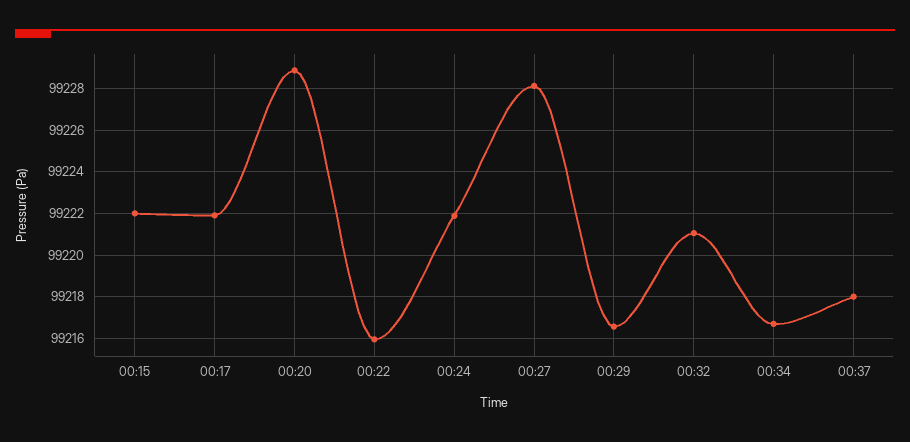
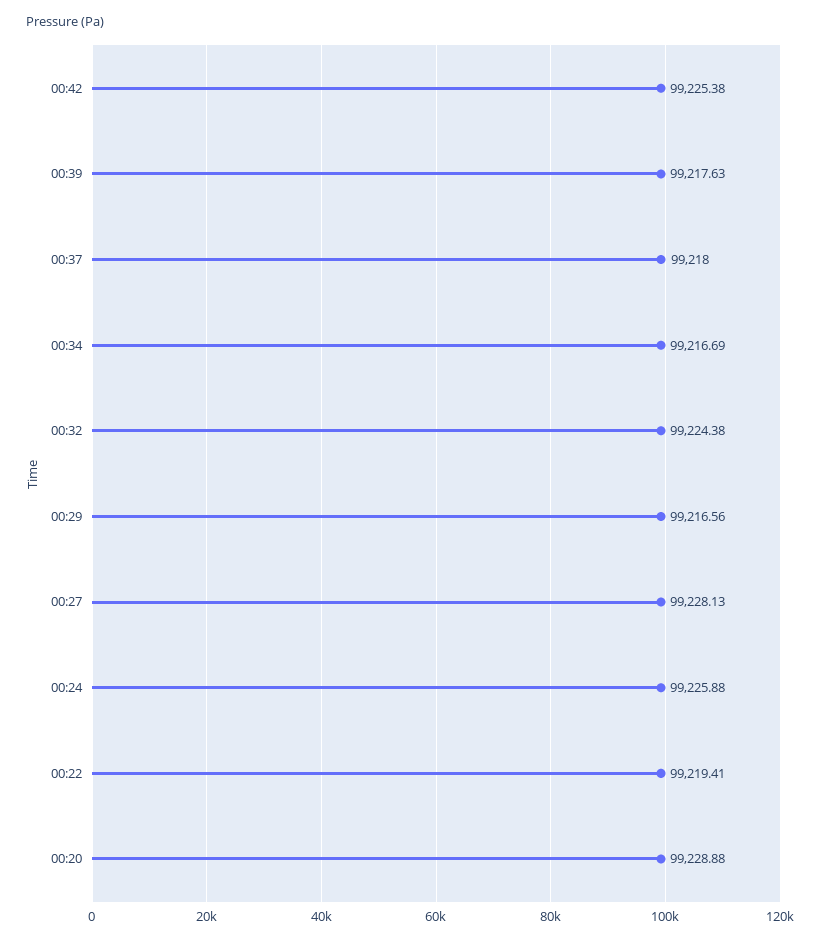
00:15: 99222 -> none
00:17: 99222 -> none
00:22: 99216 -> 99219.41
00:24: 99222 -> 99225.88
00:32: 99221 -> 99224.38
00:42: none -> 99225.38
00:39: none -> 99217.63

